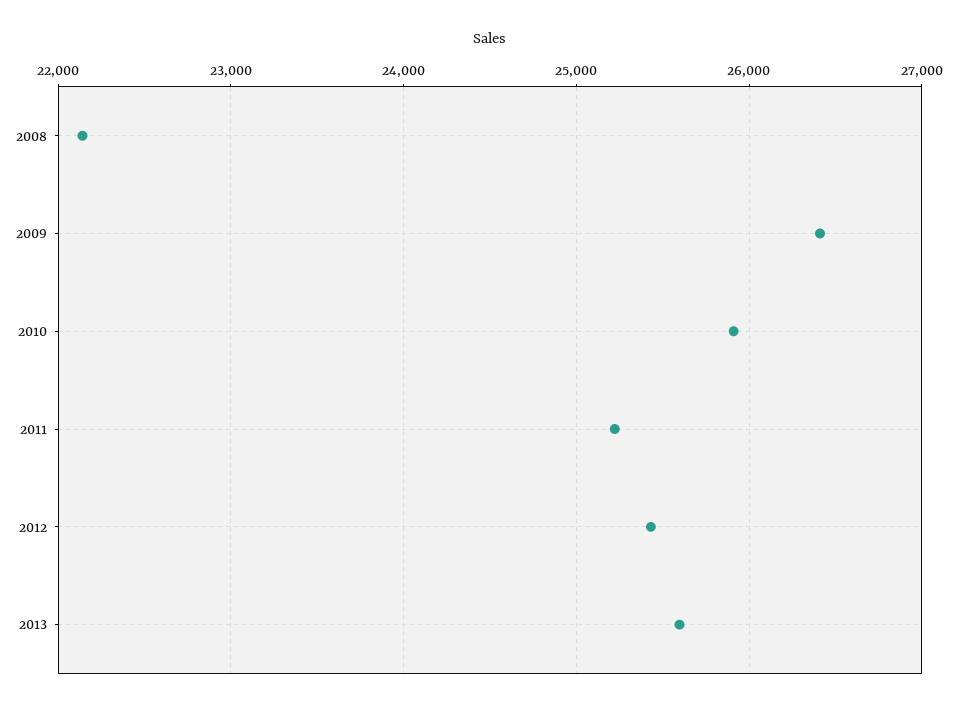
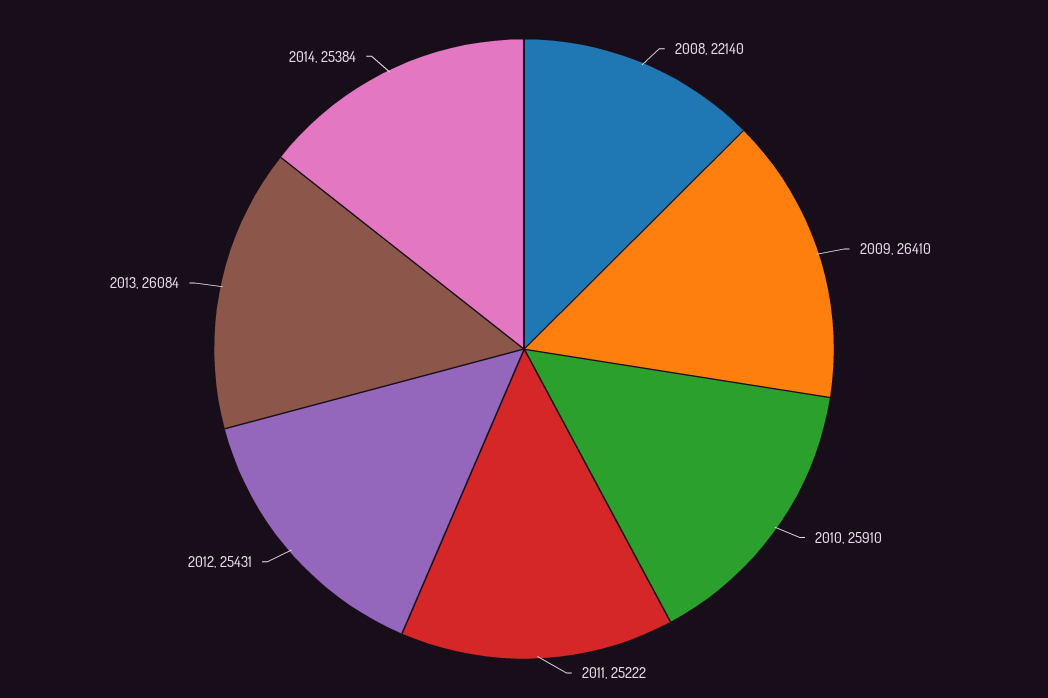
2013: 25600 -> 26084
2014: none -> 25384

